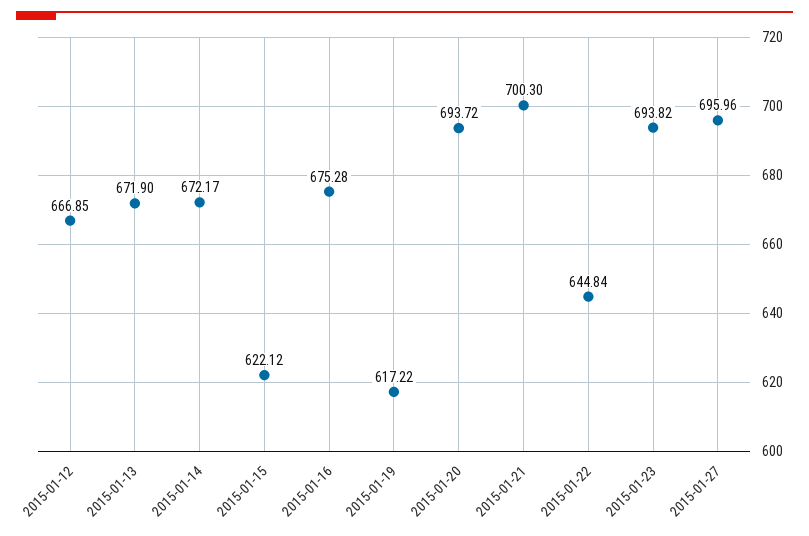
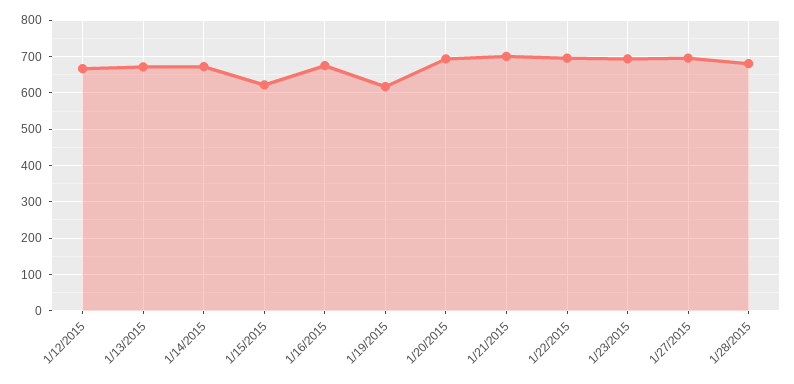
2015-01-22: 644.84 -> 700
1/28/2015: none -> 680

